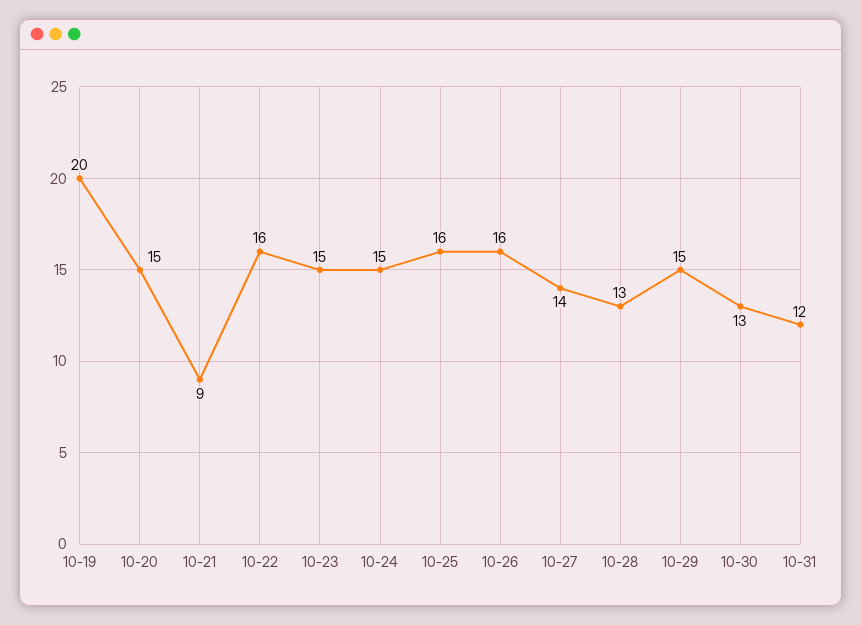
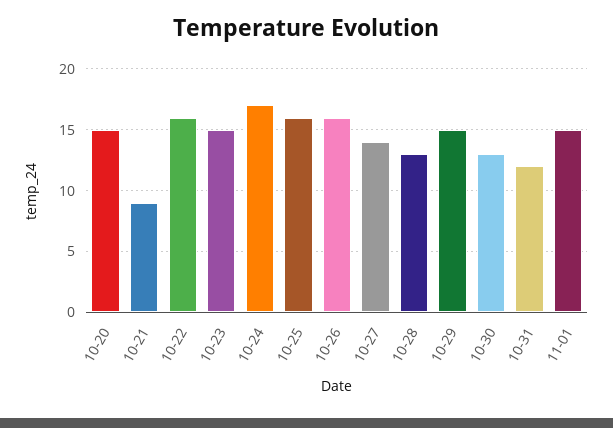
10-19: 20 -> none
10-24: 15 -> 17
11-01: none -> 15

